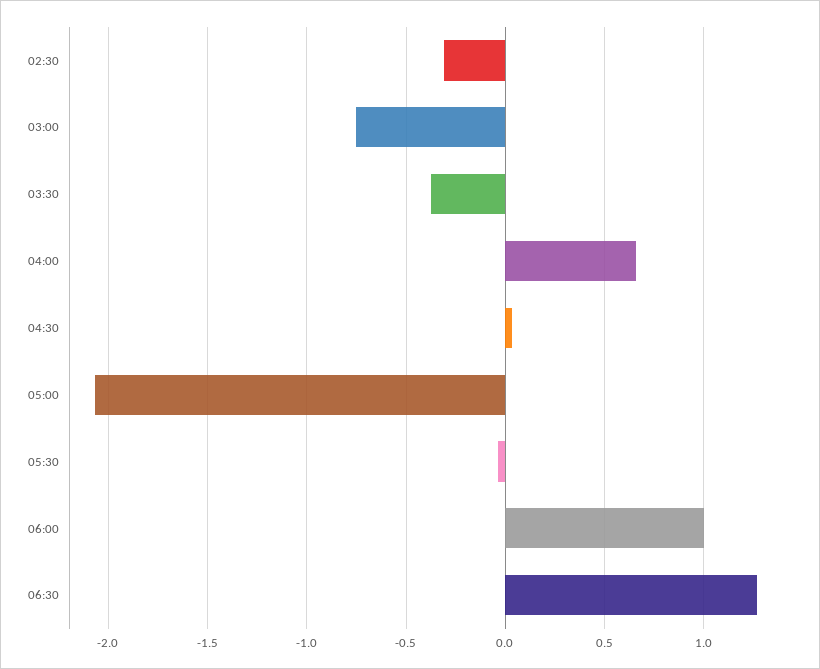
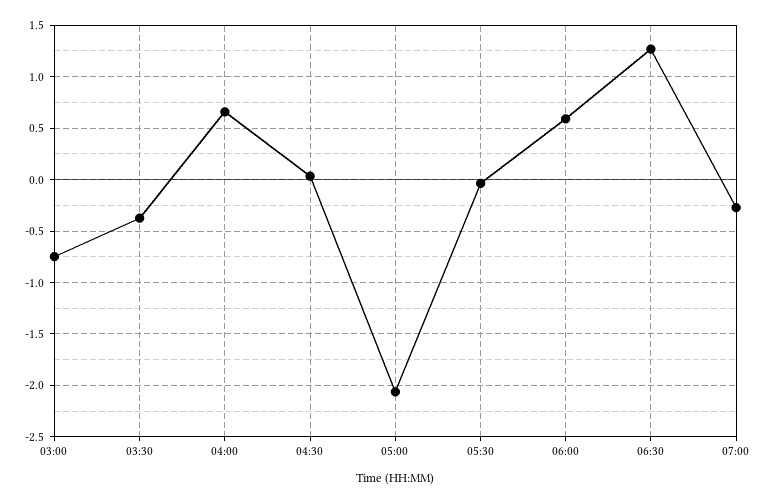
02:30: -0.3 -> none
06:00: 1 -> 0.6
07:00: none -> -0.3

